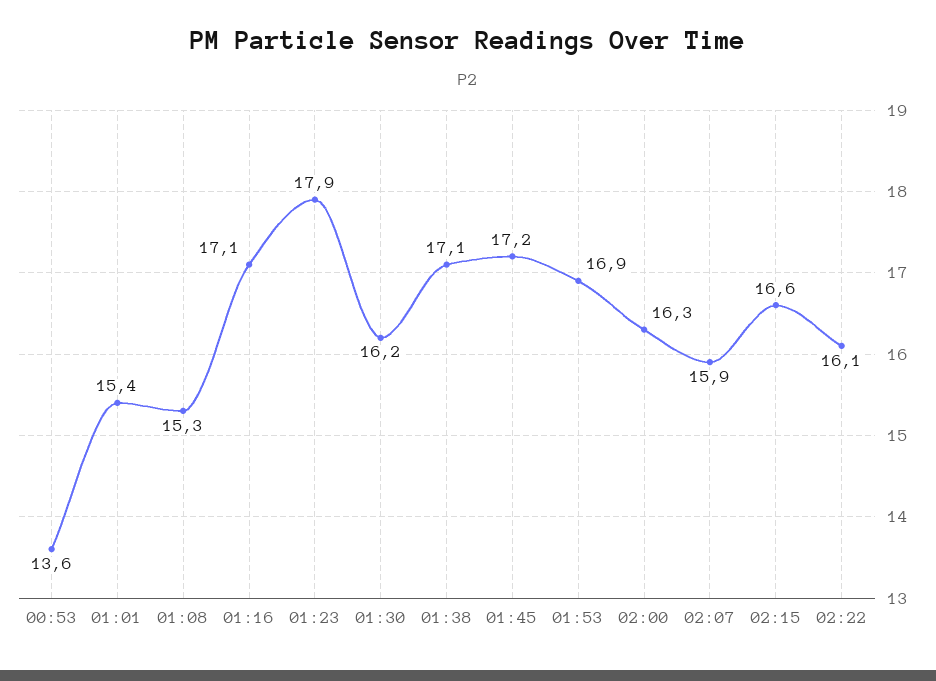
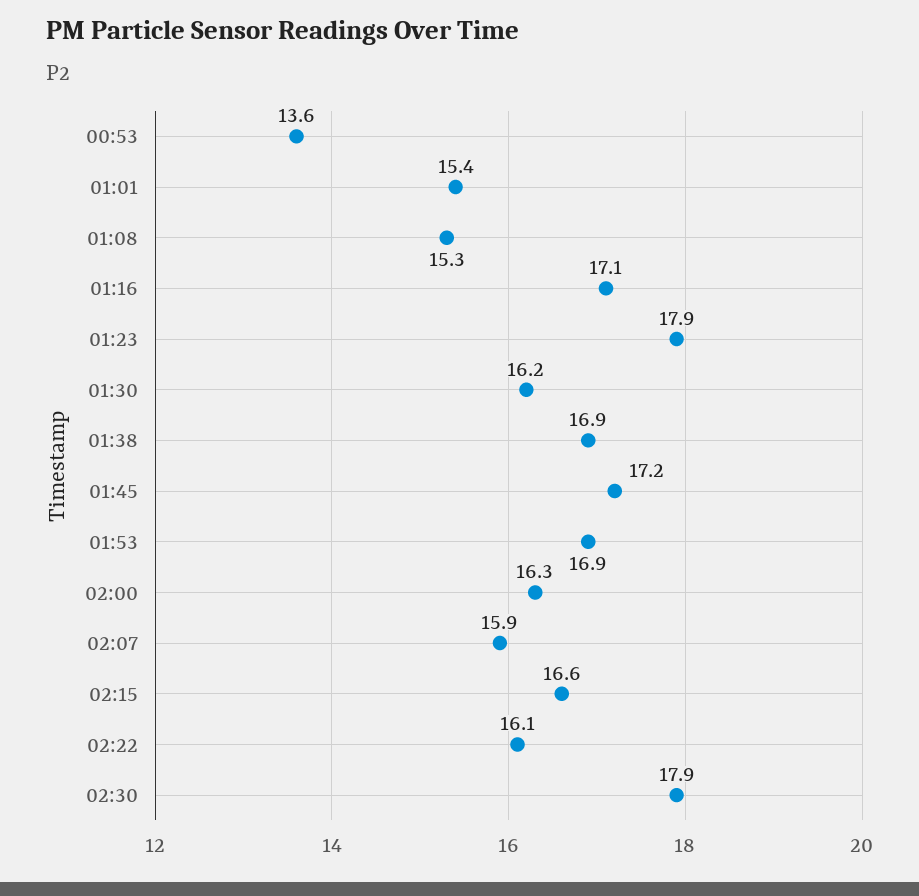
01:38: 17.1 -> 16.9
02:30: none -> 17.9

